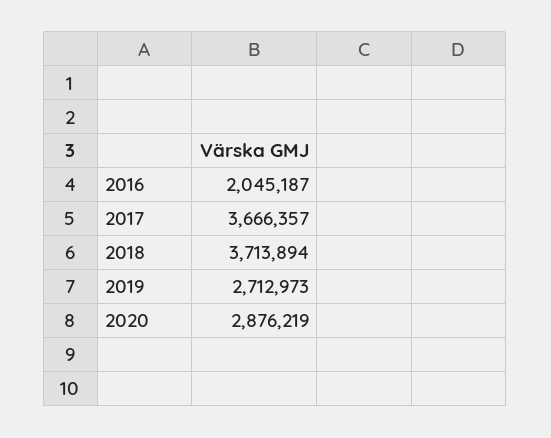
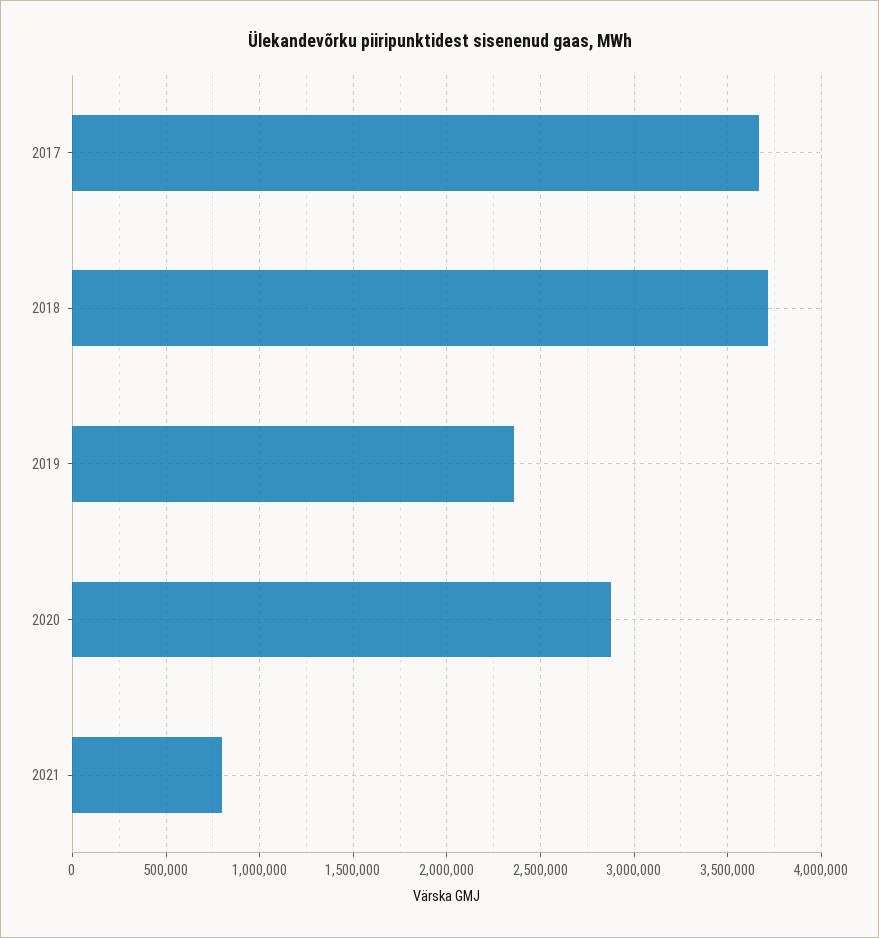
2016: 2045187 -> none
2019: 2712973 -> 2350000
2021: none -> 800000

